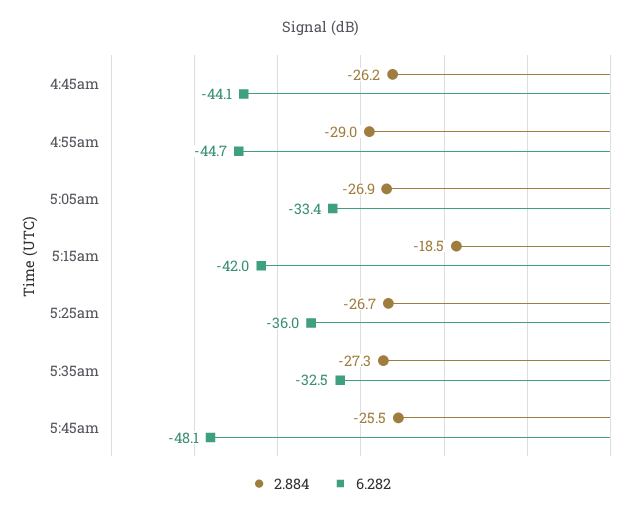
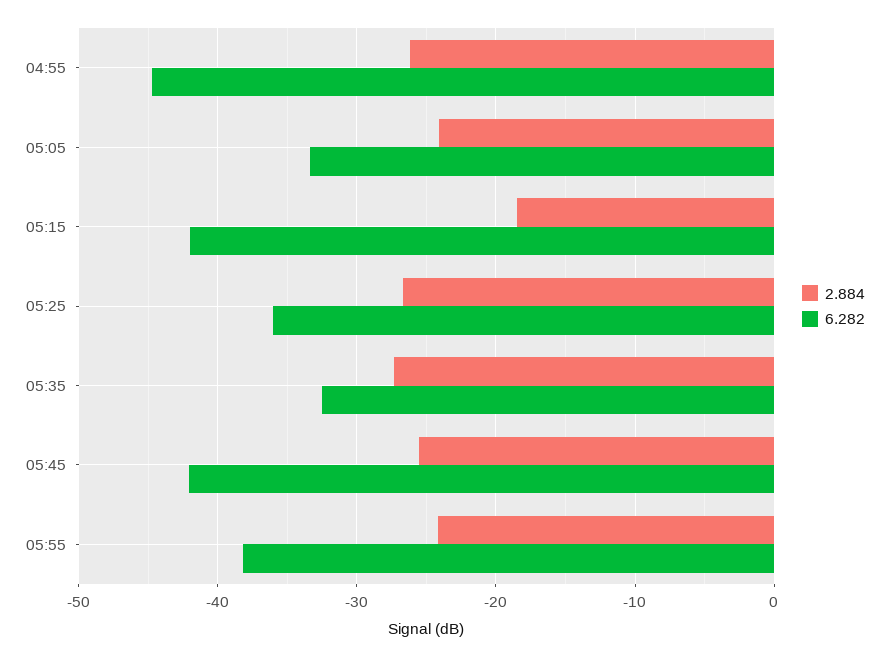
2.884, 4:45am: -26.2 -> none
6.282, 4:45am: -44.1 -> none
2.884, 4:55am: -29 -> -26
2.884, 5:05am: -26.9 -> -24
6.282, 5:45am: -48.1 -> -42
2.884, 05:55: none -> -24
6.282, 05:55: none -> -38

